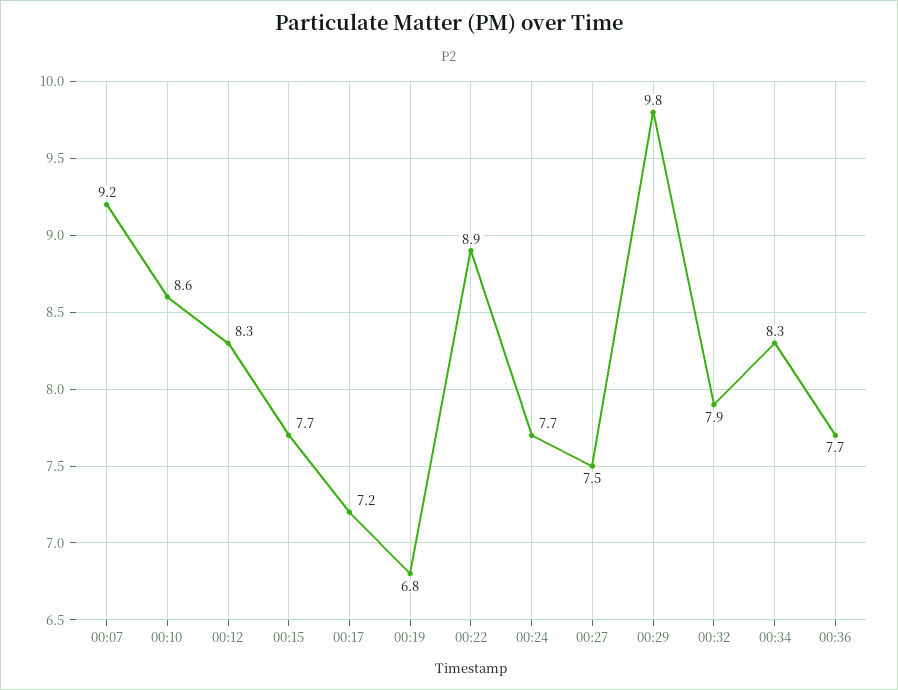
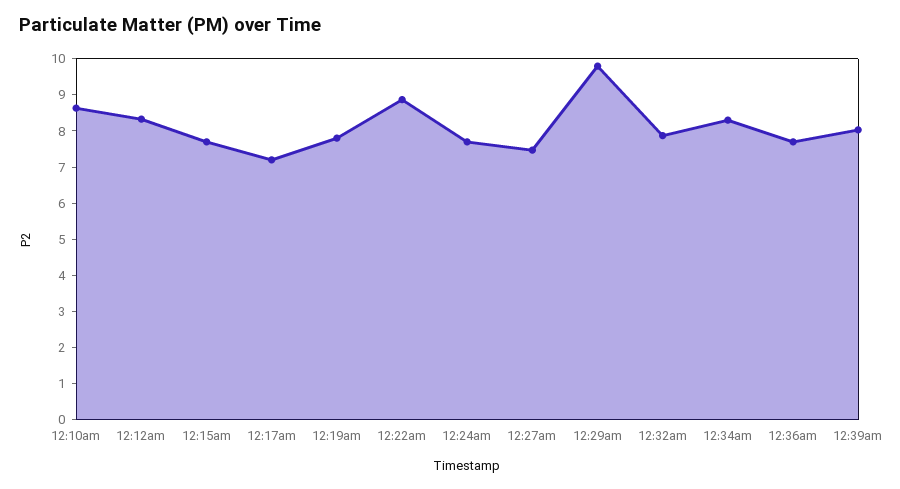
00:07: 9.2 -> none
00:19: 6.8 -> 7.75
12:39am: none -> 8

